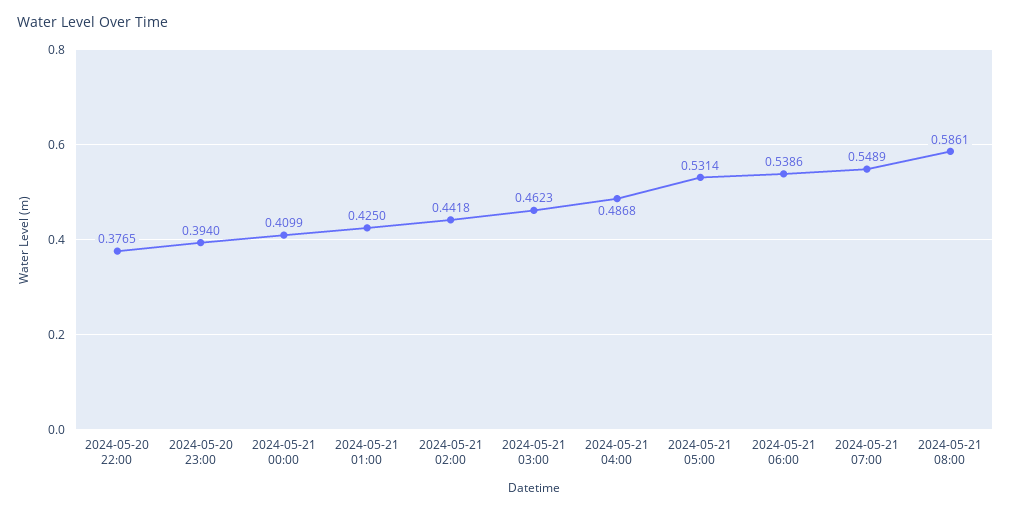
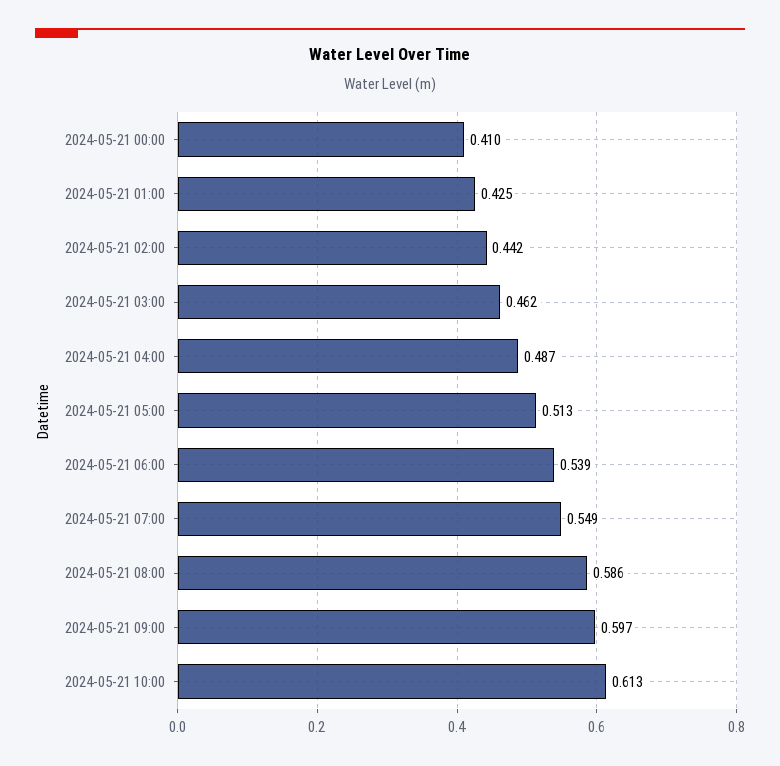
2024-05-20 22:00: 0.3765 -> none
2024-05-20 23:00: 0.394 -> none
2024-05-21 05:00: 0.5314 -> 0.513
2024-05-21 09:00: none -> 0.597
2024-05-21 10:00: none -> 0.613

